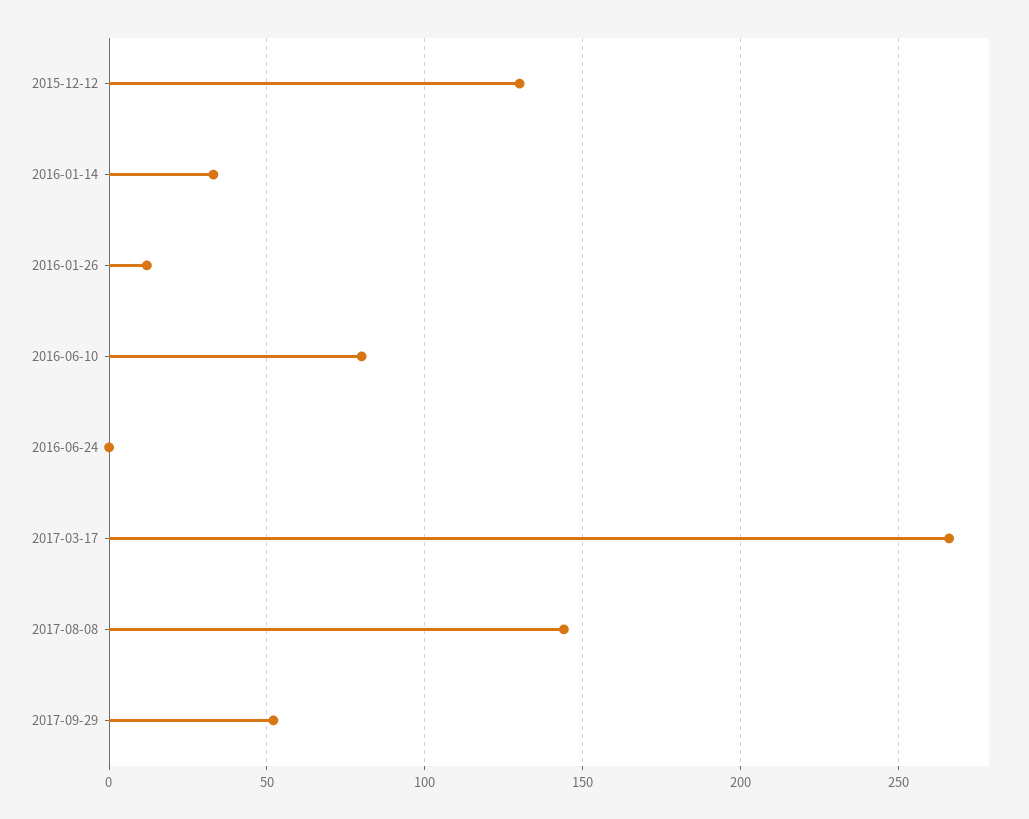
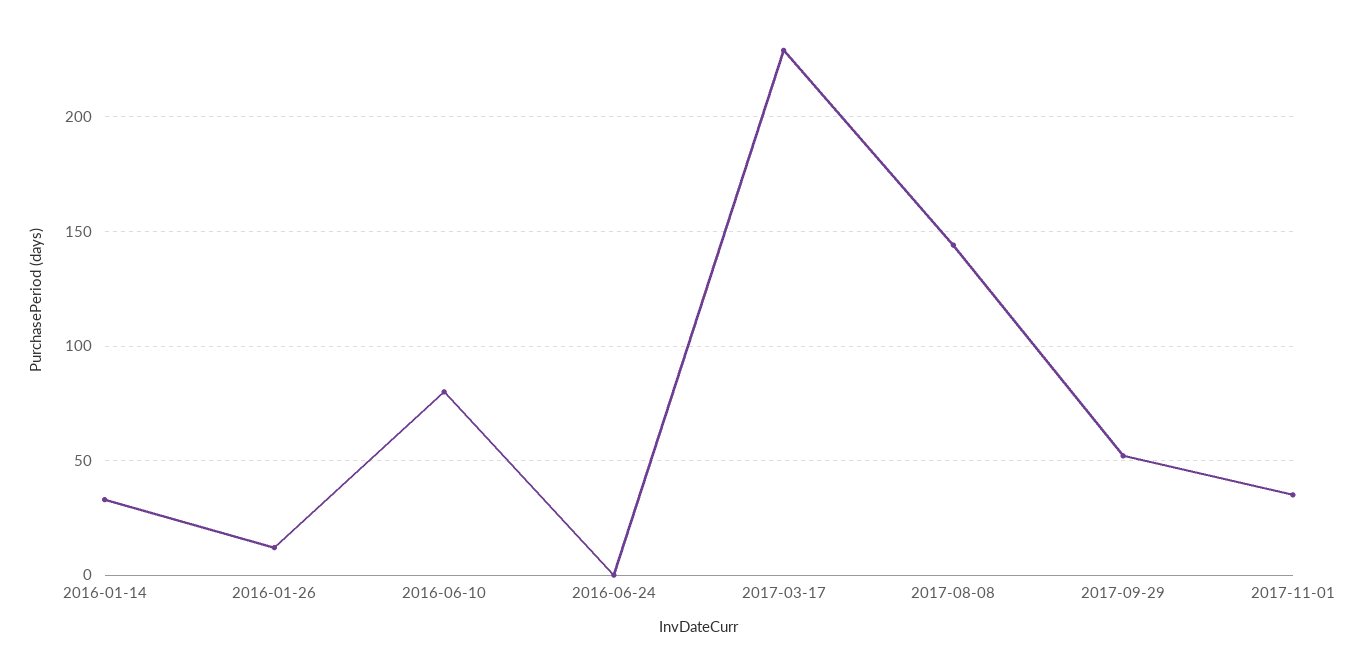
2015-12-12: 130 -> none
2017-03-17: 265 -> 230
2017-11-01: none -> 35

